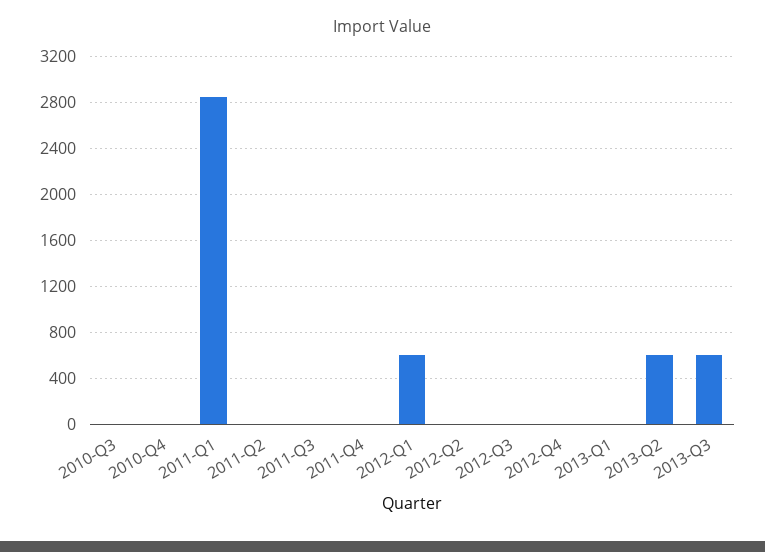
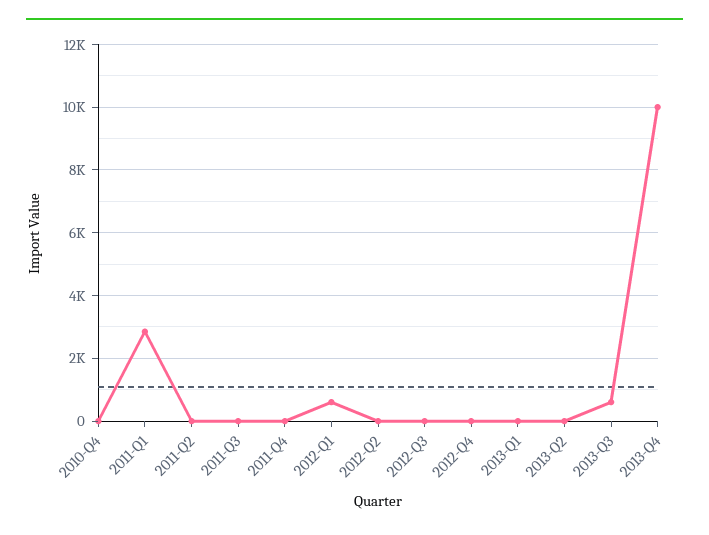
2010-Q3: 0 -> none
2013-Q2: 600 -> 0
2013-Q4: none -> 10000

